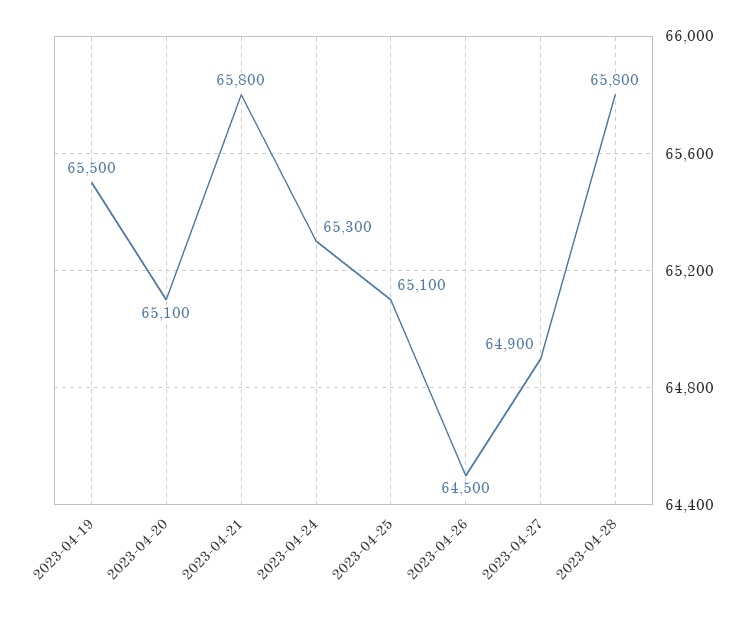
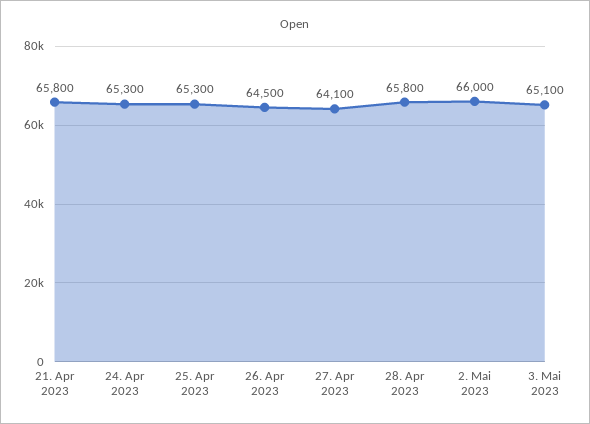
2023-04-19: 65500 -> none
2023-04-20: 65100 -> none
2023-04-25: 65100 -> 65300
2023-04-27: 64900 -> 64100
2. Mai 2023: none -> 66000
3. Mai 2023: none -> 65100

